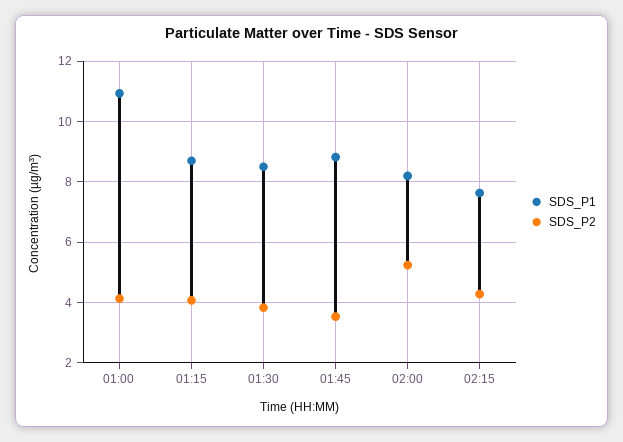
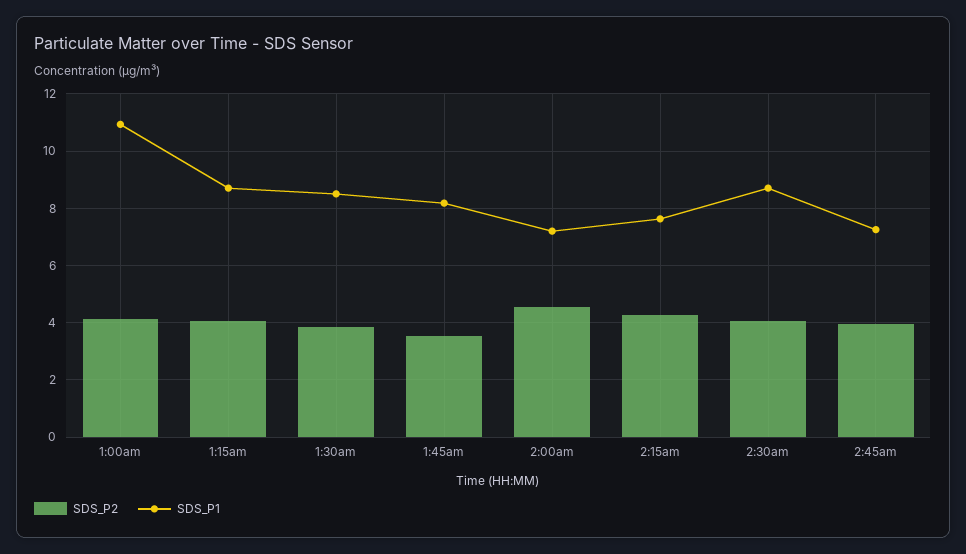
SDS_P1, 01:45: 8.8 -> 8.25
SDS_P1, 02:00: 8.2 -> 7.25
SDS_P2, 02:00: 5.2 -> 4.5
SDS_P2, 2:30am: none -> 4
SDS_P1, 2:30am: none -> 8.75
SDS_P2, 2:45am: none -> 4
SDS_P1, 2:45am: none -> 7.25

